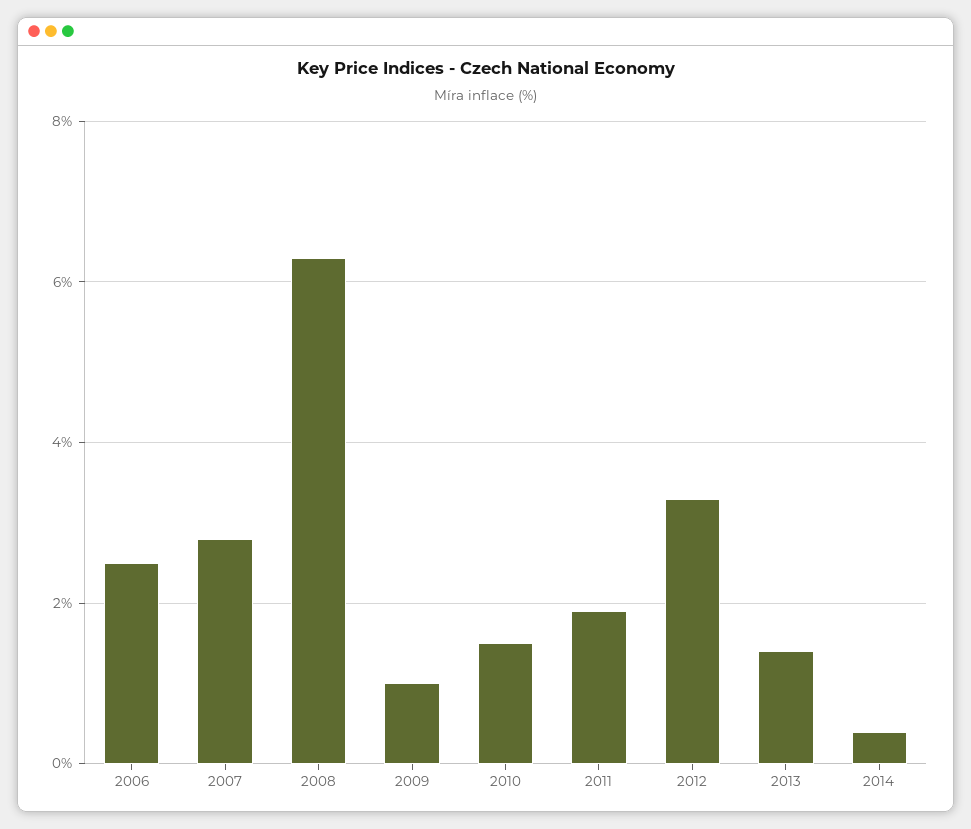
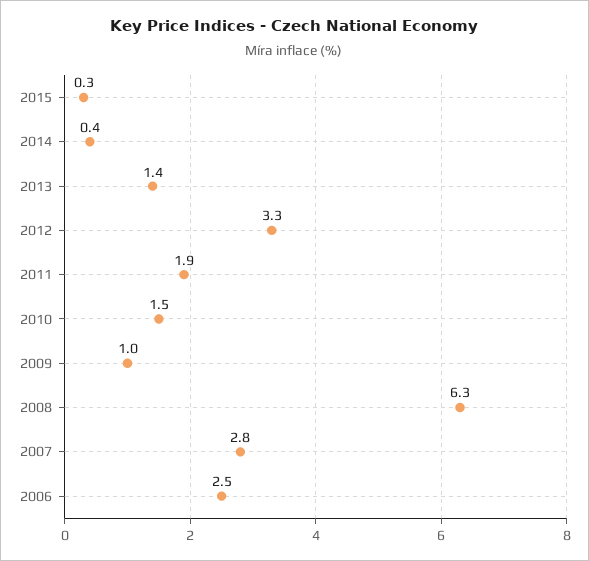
2015: none -> 0.3

